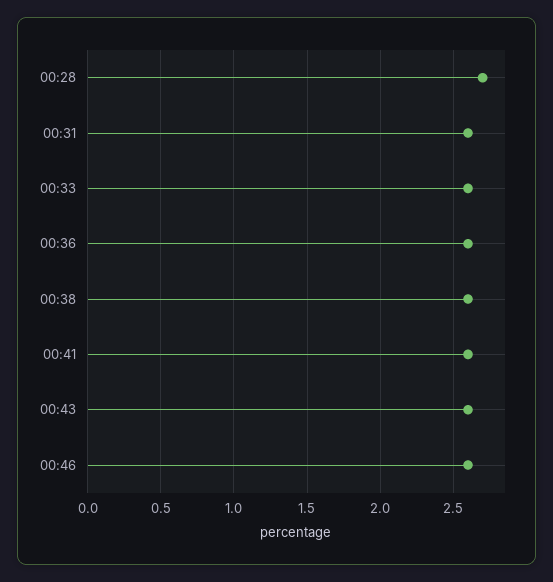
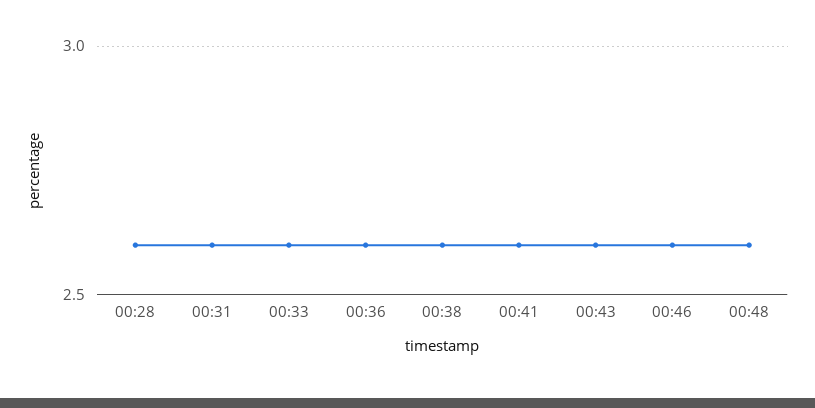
00:28: 2.7 -> 2.6
00:48: none -> 2.6

